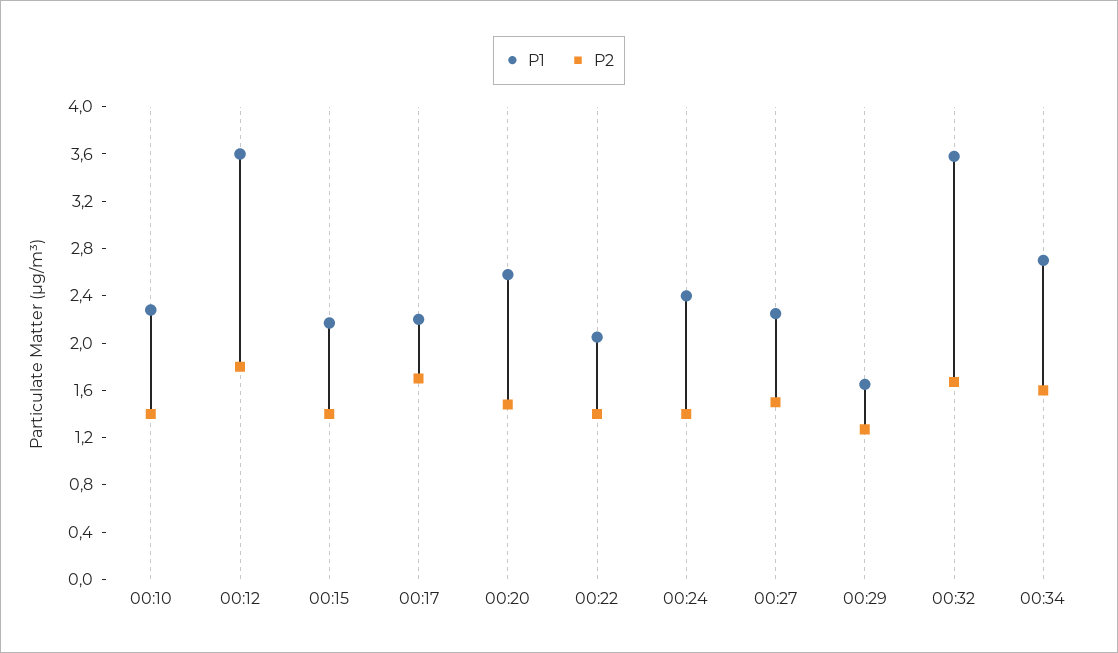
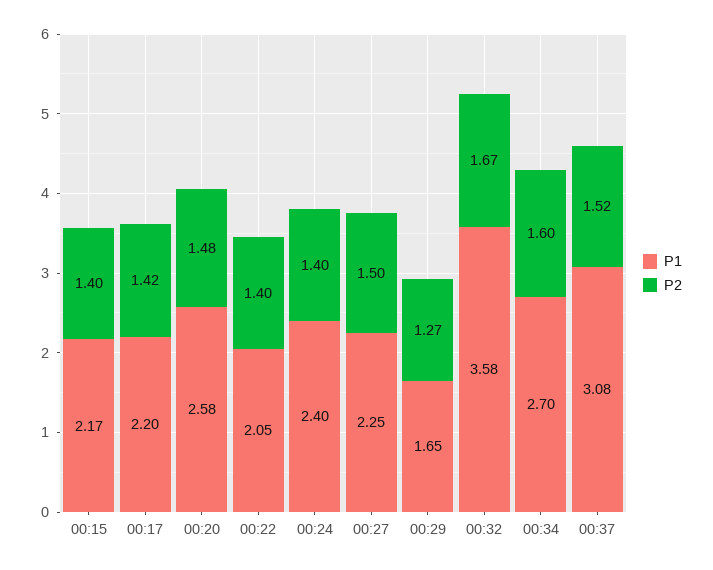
P1, 00:10: 2.3 -> none
P2, 00:10: 1.4 -> none
P1, 00:12: 3.6 -> none
P2, 00:12: 1.8 -> none
P2, 00:17: 1.7 -> 1.42
P1, 00:37: none -> 3.08
P2, 00:37: none -> 1.52

